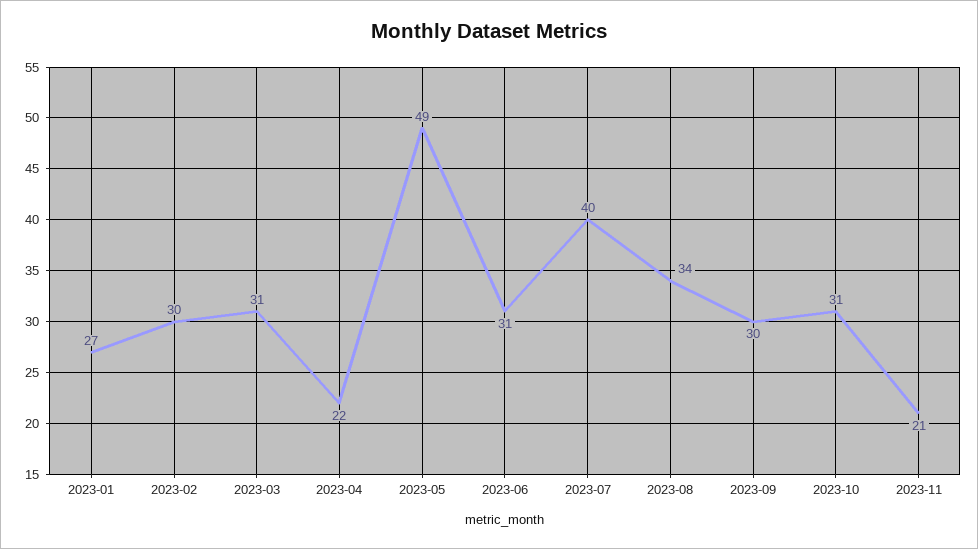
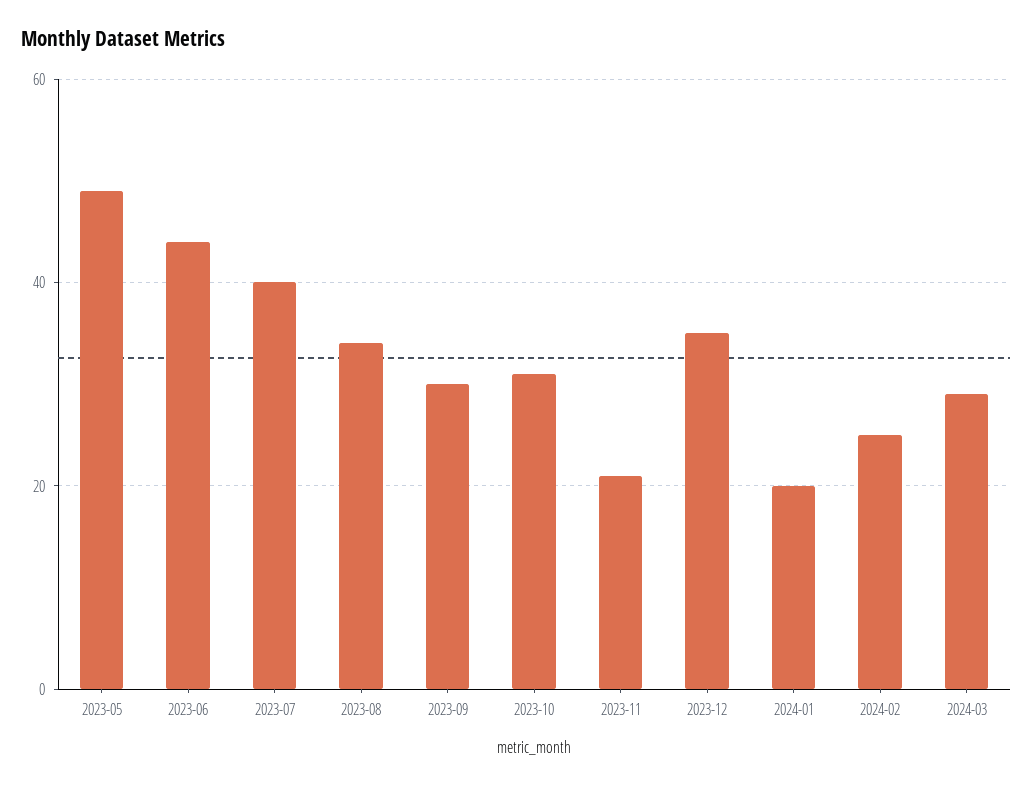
2023-01: 27 -> none
2023-02: 30 -> none
2023-03: 31 -> none
2023-04: 22 -> none
2023-06: 31 -> 45
2023-12: none -> 35
2024-01: none -> 20
2024-02: none -> 25
2024-03: none -> 30

